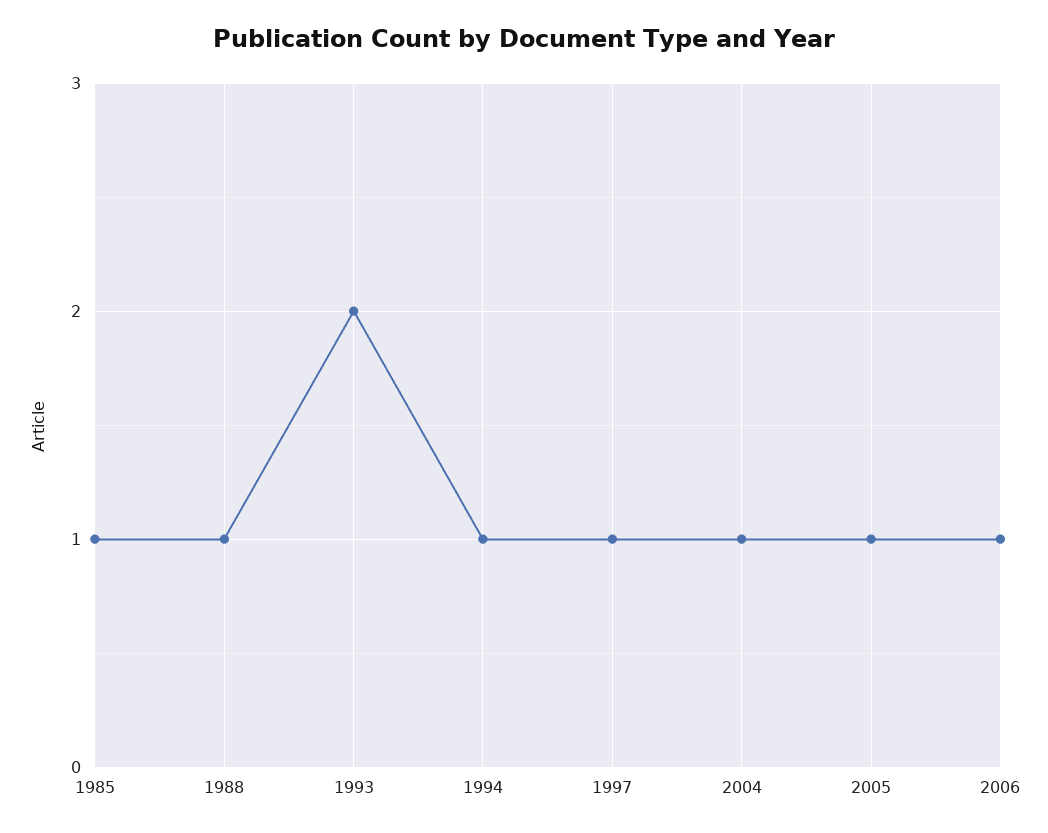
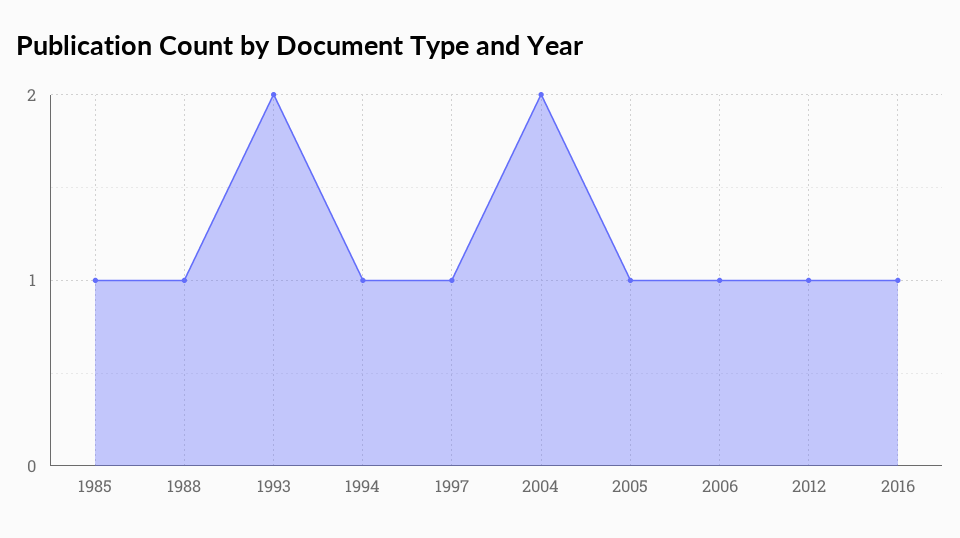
2004: 1 -> 2
2012: none -> 1
2016: none -> 1

